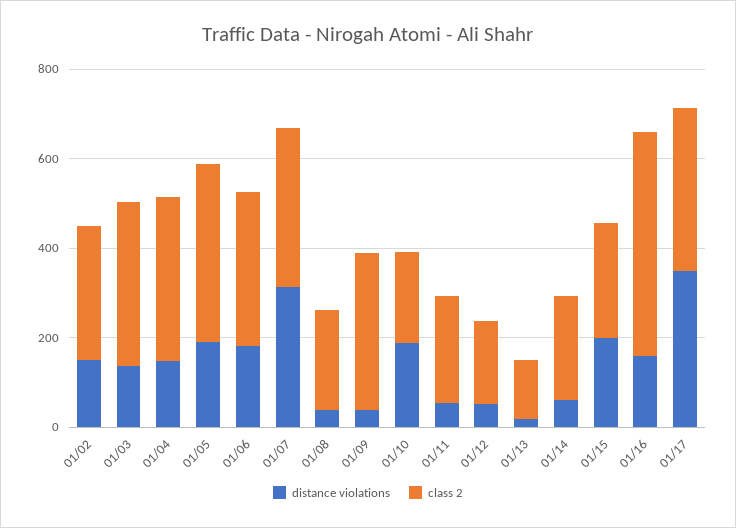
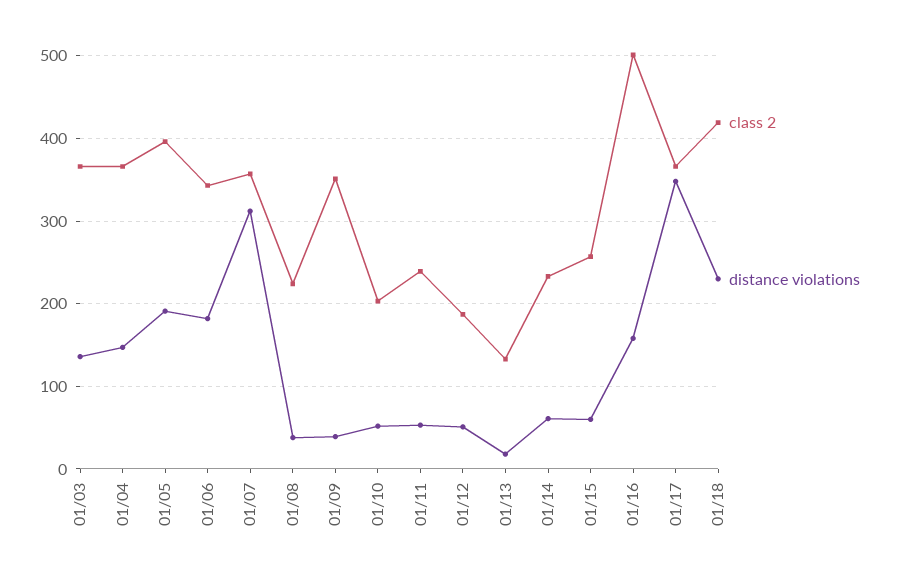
distance violations, 01/02: 150 -> none
class 2, 01/02: 300 -> none
distance violations, 01/10: 200 -> 50
distance violations, 01/15: 200 -> 60
class 2, 01/18: none -> 420
distance violations, 01/18: none -> 230

